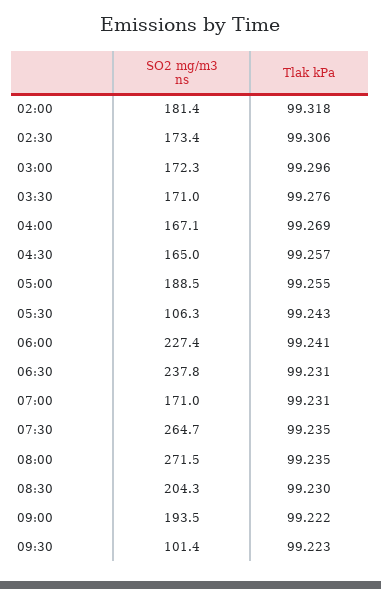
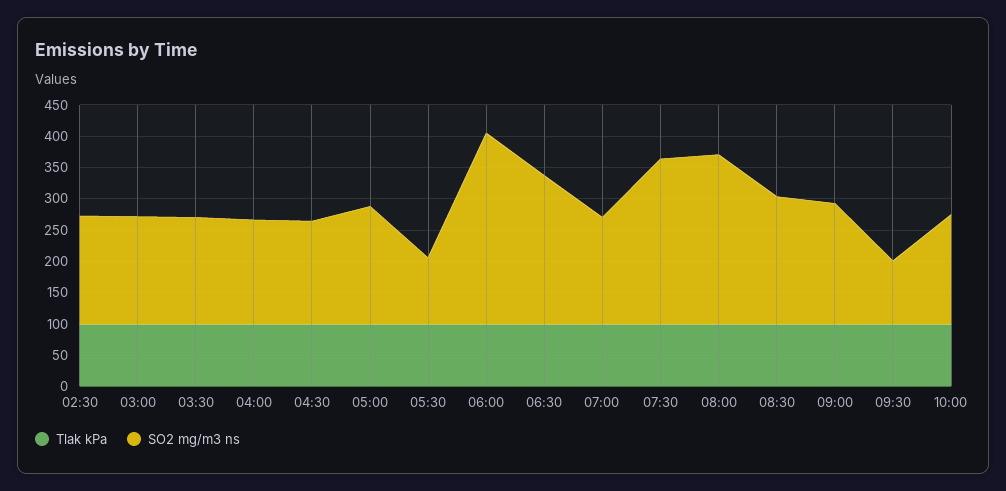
SO2 mg/m3 ns, 02:00: 181.4 -> none
Tlak kPa, 02:00: 99.318 -> none
SO2 mg/m3 ns, 06:00: 227.4 -> 300
Tlak kPa, 10:00: none -> 100
SO2 mg/m3 ns, 10:00: none -> 175

